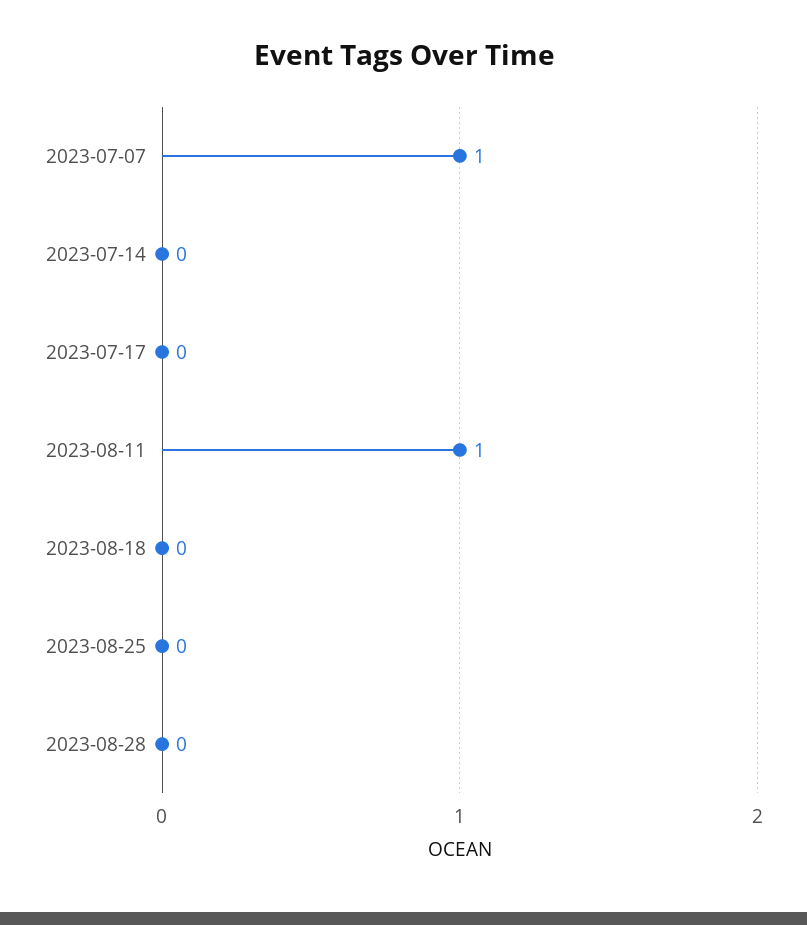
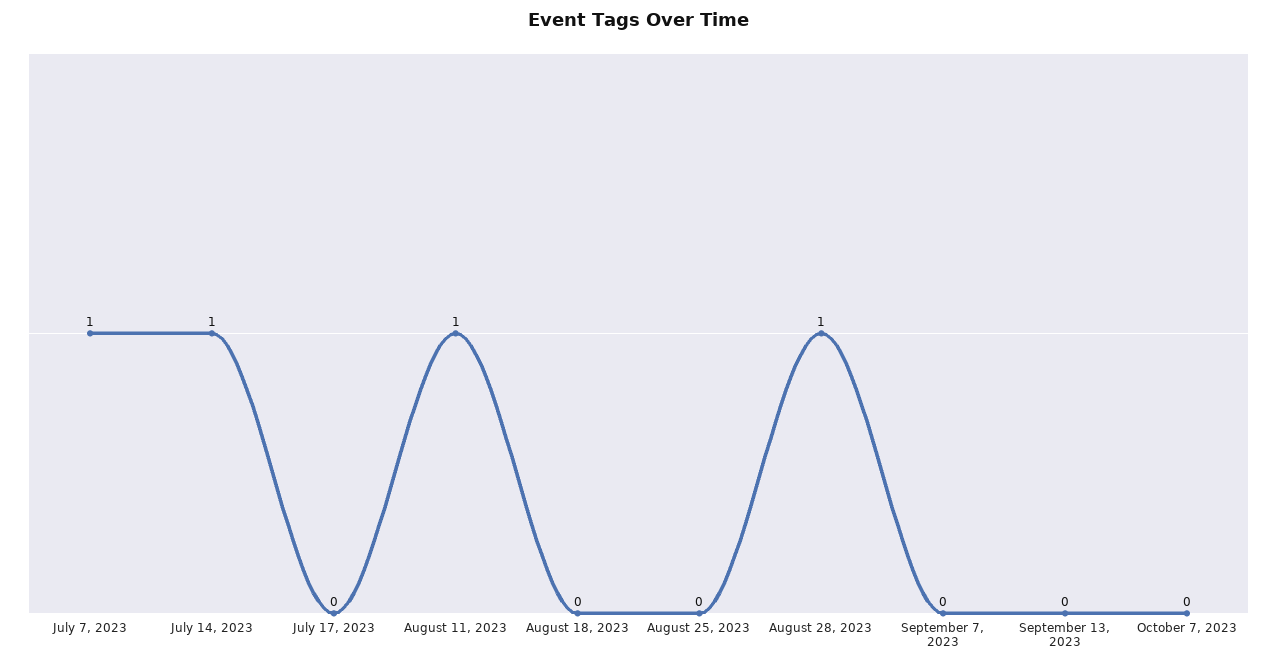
2023-07-14: 0 -> 1
2023-08-28: 0 -> 1
September 7, 2023: none -> 0
September 13, 2023: none -> 0
October 7, 2023: none -> 0

